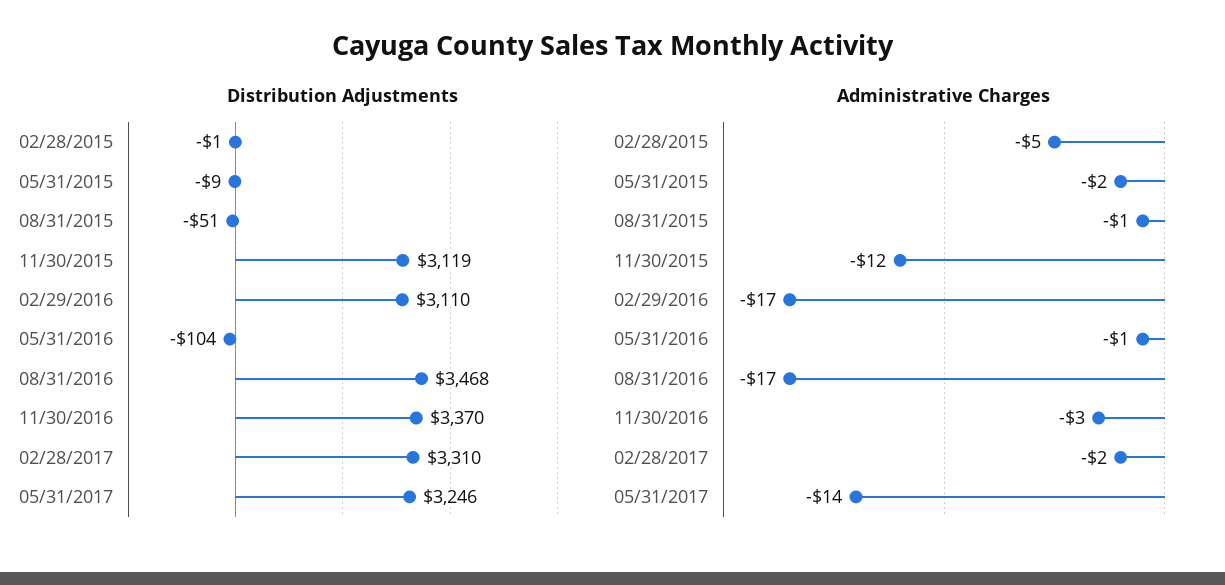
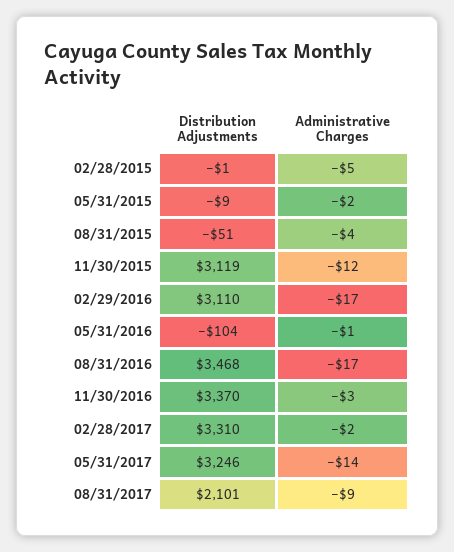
Administrative Charges, 08/31/2015: -1 -> -4
Distribution Adjustments, 08/31/2017: none -> 2101
Administrative Charges, 08/31/2017: none -> -9

